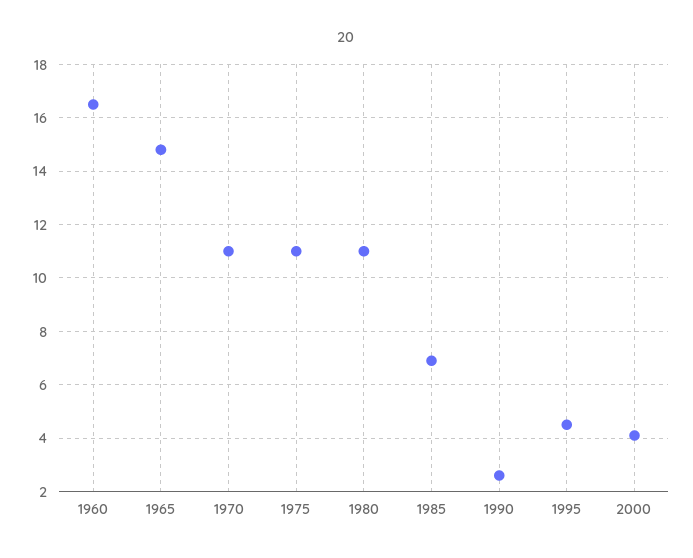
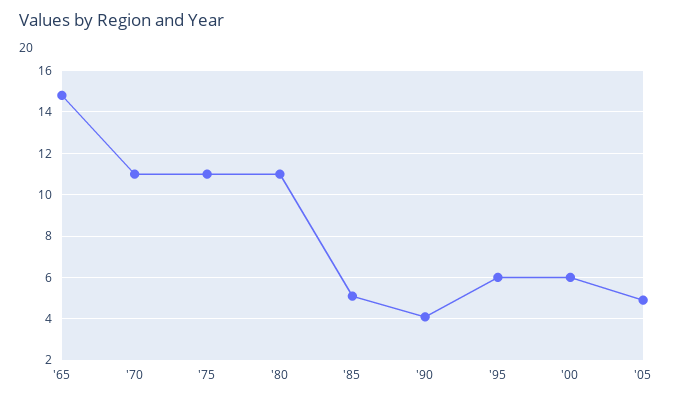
1960: 16.5 -> none
1985: 7 -> 5
1990: 2.5 -> 4
1995: 4.5 -> 6
2000: 4 -> 6
'05: none -> 5

